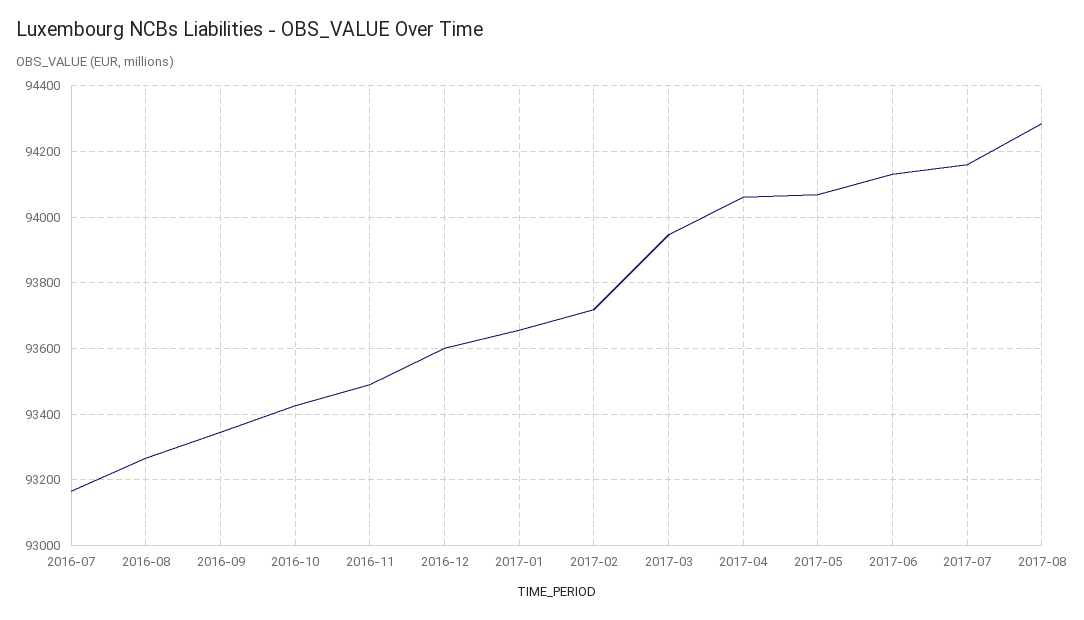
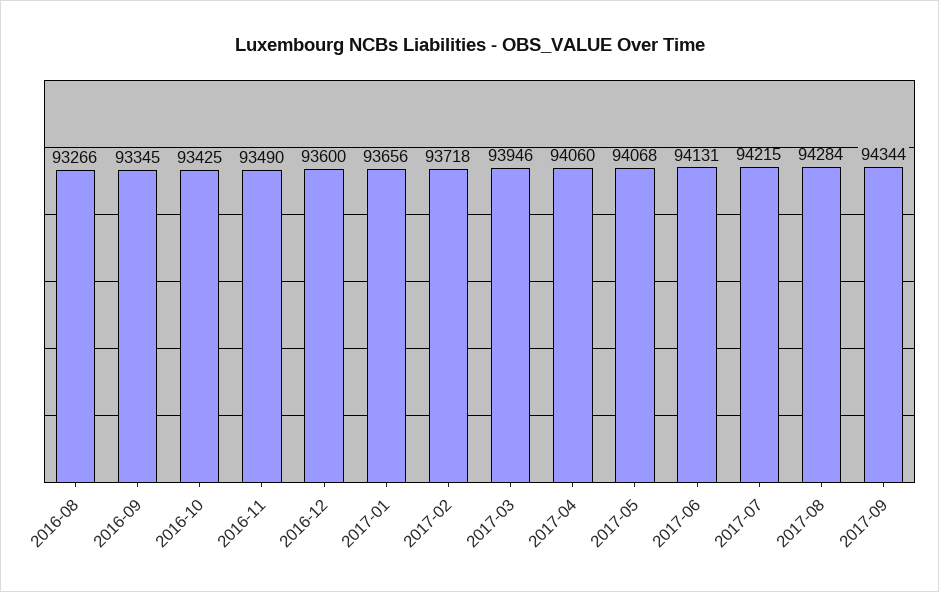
2016-07: 93160 -> none
2017-07: 94160 -> 94215
2017-09: none -> 94344

